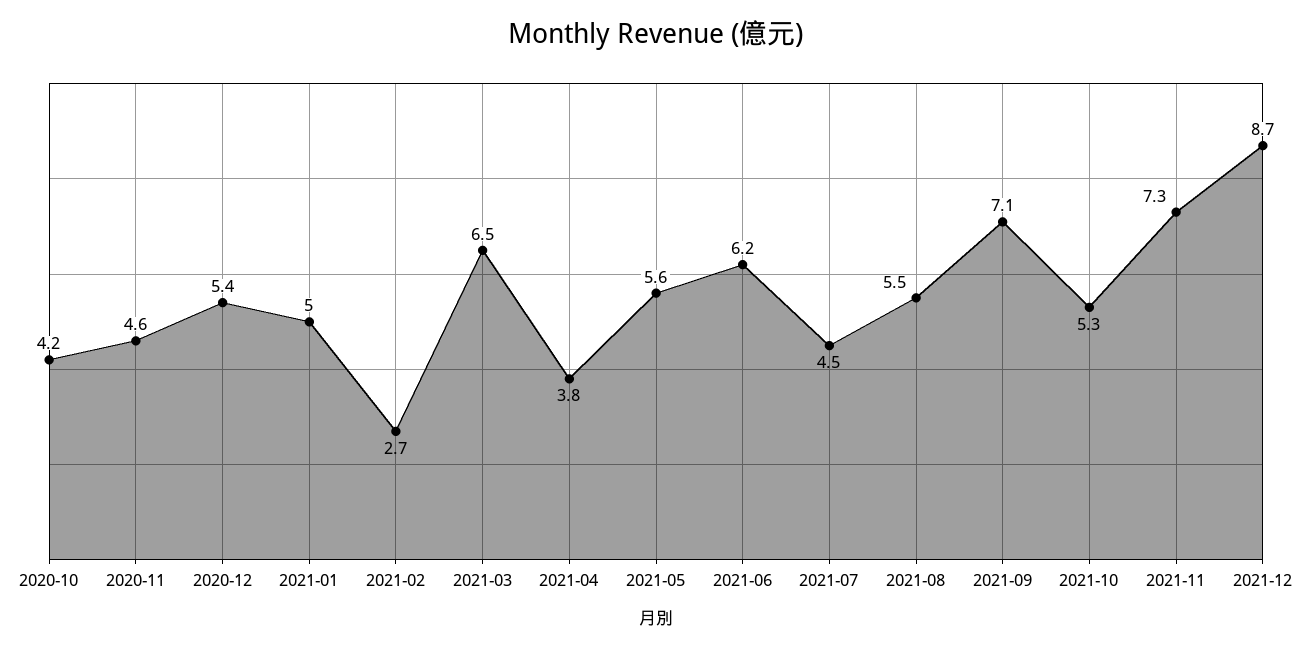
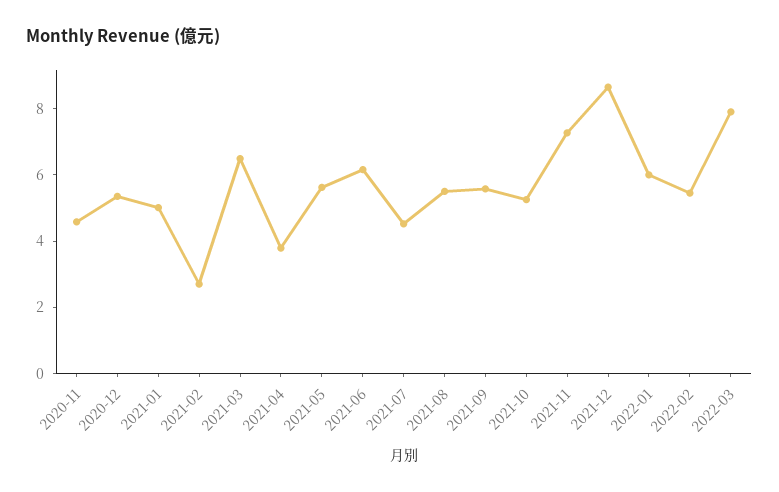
2020-10: 4.2 -> none
2021-09: 7.1 -> 5.5
2022-01: none -> 6
2022-02: none -> 5.5
2022-03: none -> 8

